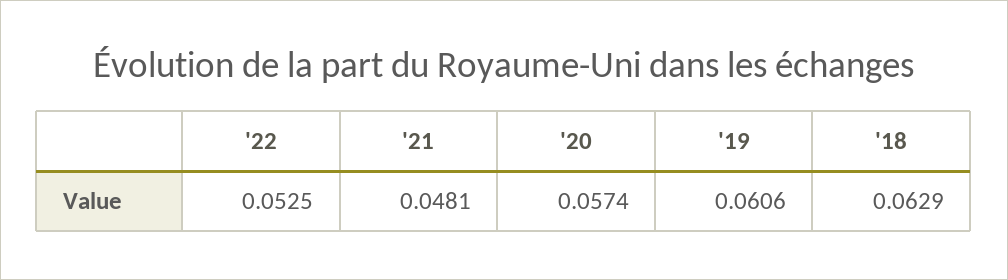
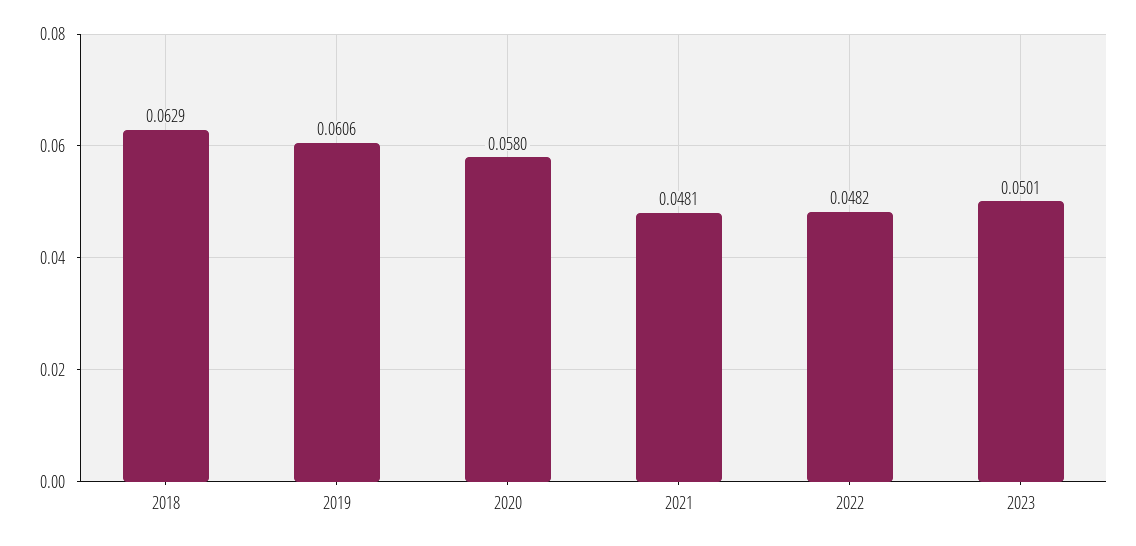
'22: 0.0525 -> 0.0482
'20: 0.0574 -> 0.058
2023: none -> 0.0501

